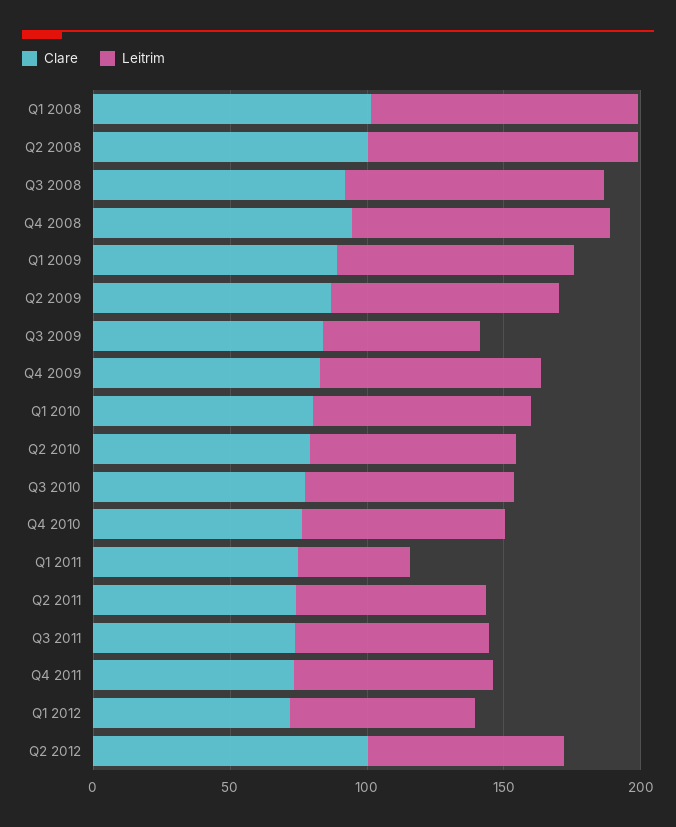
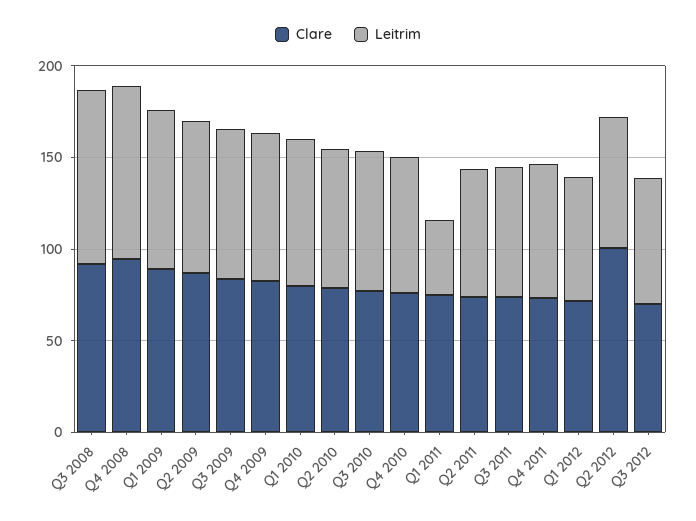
Clare, Q1 2008: 100 -> none
Leitrim, Q1 2008: 100 -> none
Clare, Q2 2008: 100 -> none
Leitrim, Q2 2008: 100 -> none
Leitrim, Q3 2009: 60 -> 80
Clare, Q3 2012: none -> 70
Leitrim, Q3 2012: none -> 70

